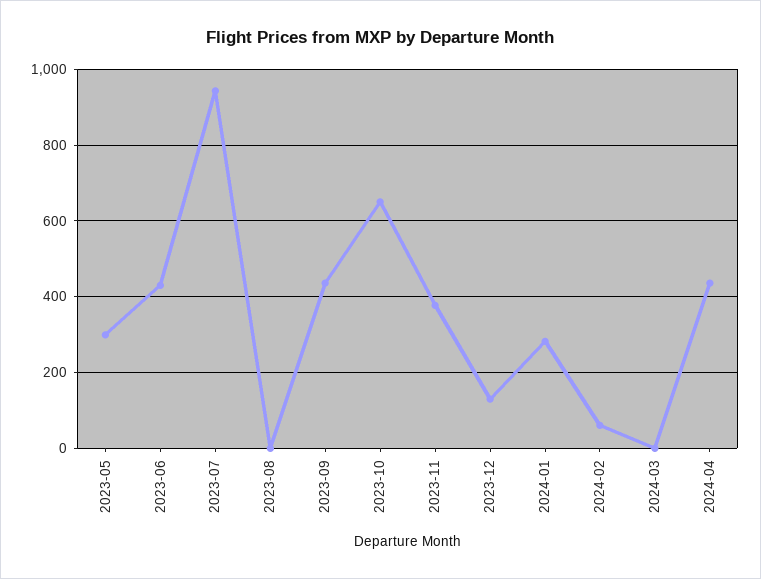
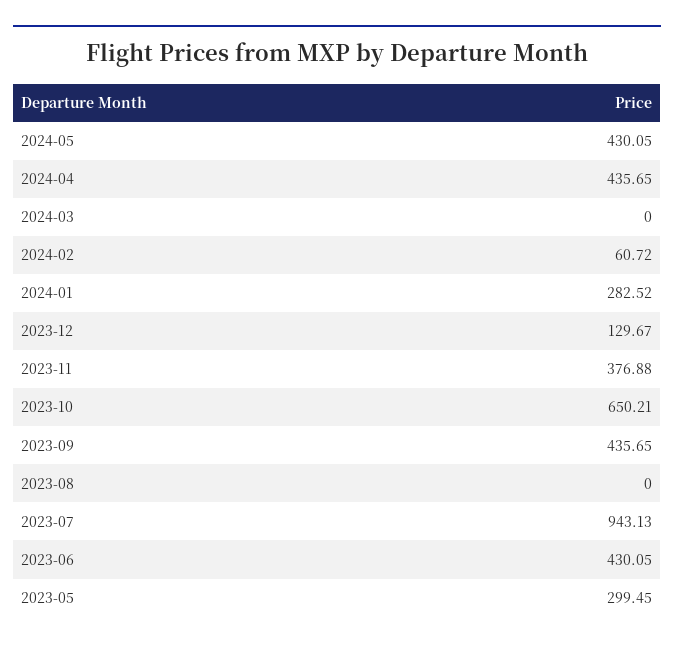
2024-05: none -> 430.05

